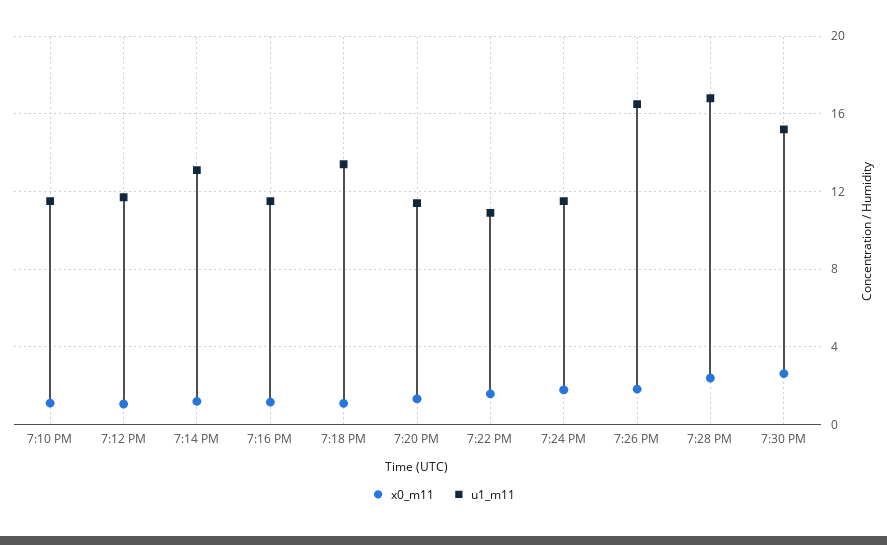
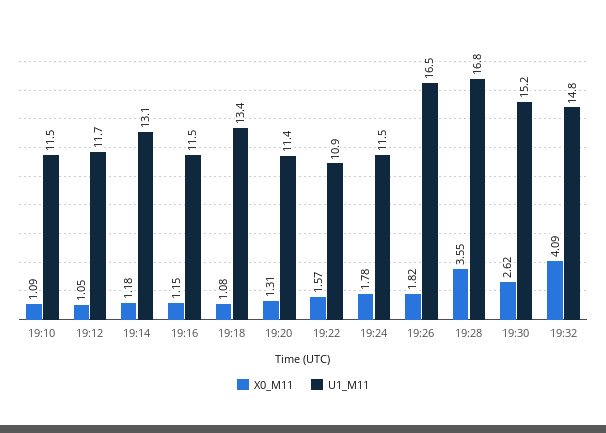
x0_m11, 7:28 PM: 2.5 -> 3.55
x0_m11, 19:32: none -> 4.09
u1_m11, 19:32: none -> 14.8

